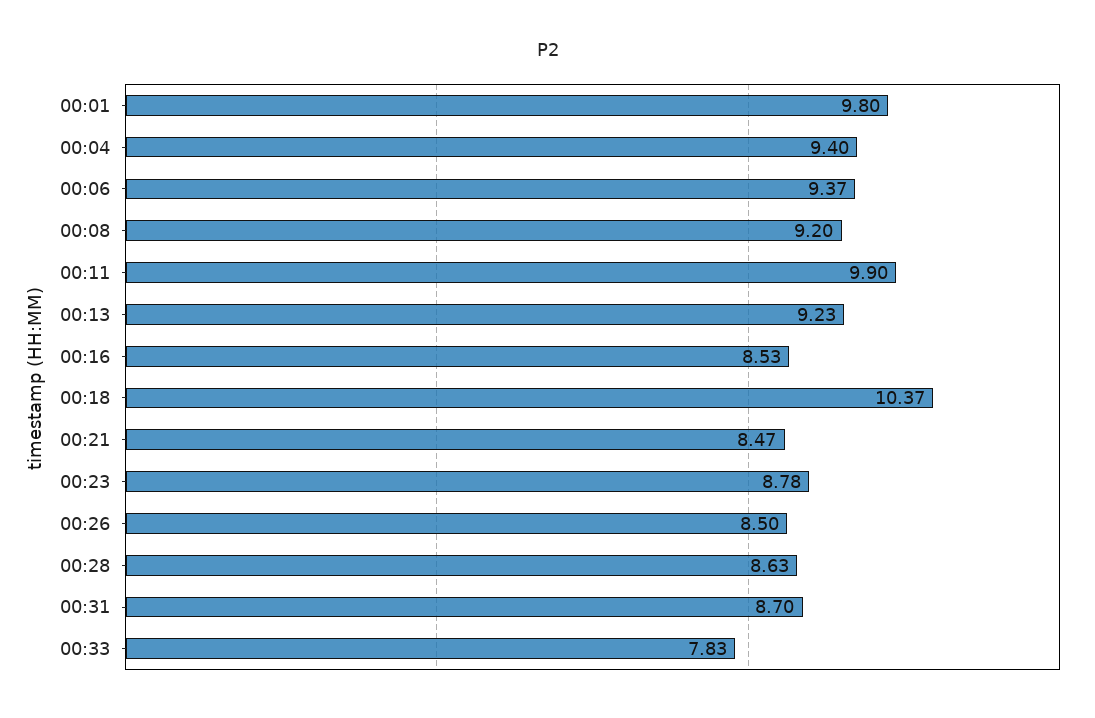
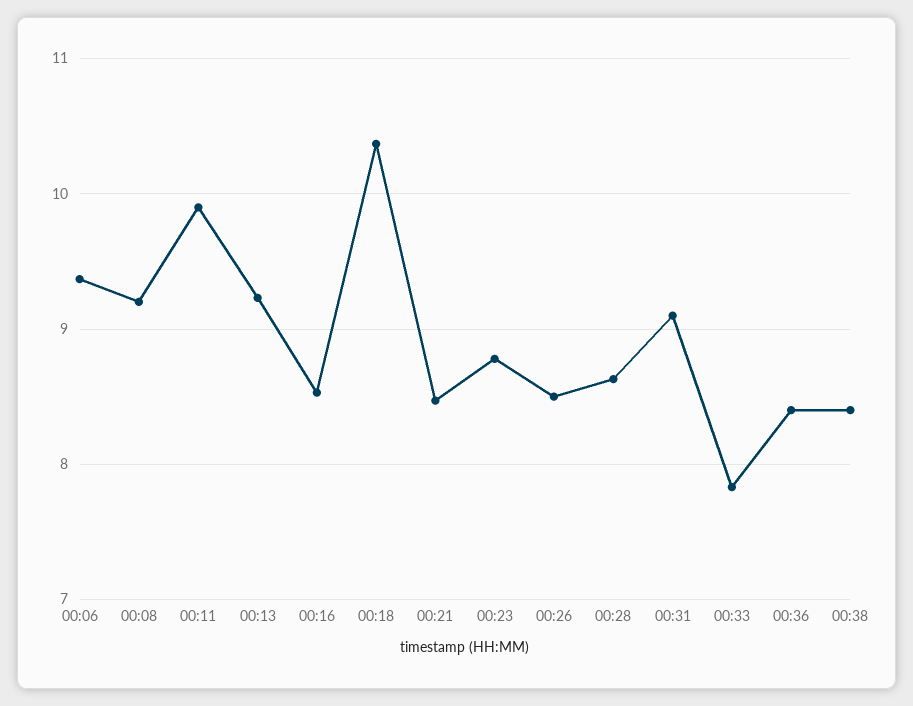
00:01: 9.8 -> none
00:04: 9.4 -> none
00:31: 8.7 -> 9.1
00:36: none -> 8.4
00:38: none -> 8.4

